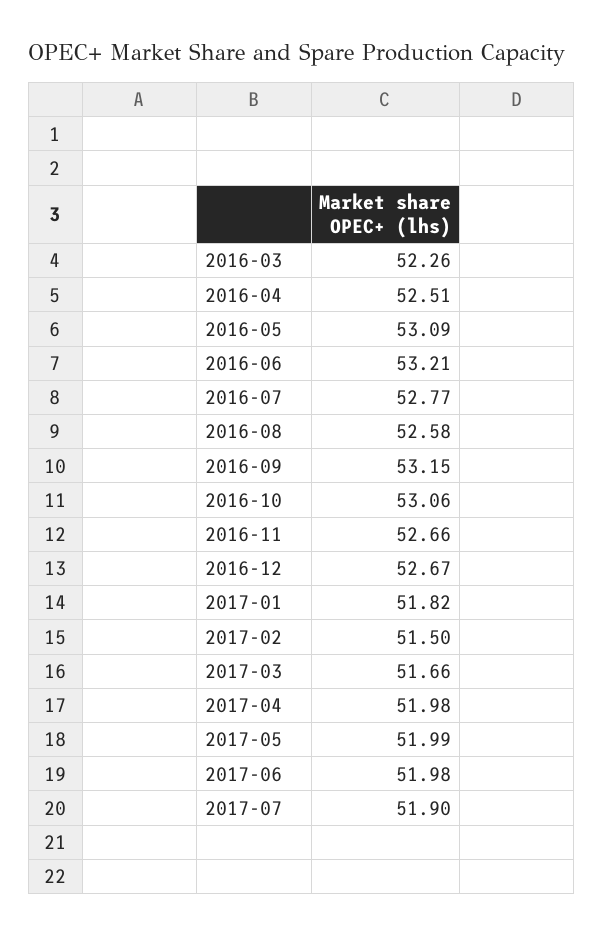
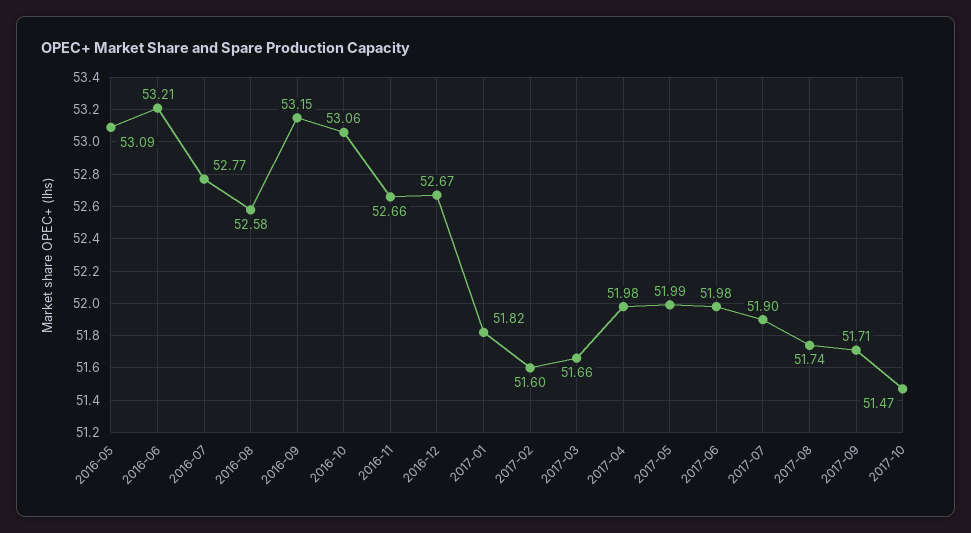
2016-03: 52.26 -> none
2016-04: 52.51 -> none
2017-02: 51.5 -> 51.6
2017-08: none -> 51.74
2017-09: none -> 51.71
2017-10: none -> 51.47

